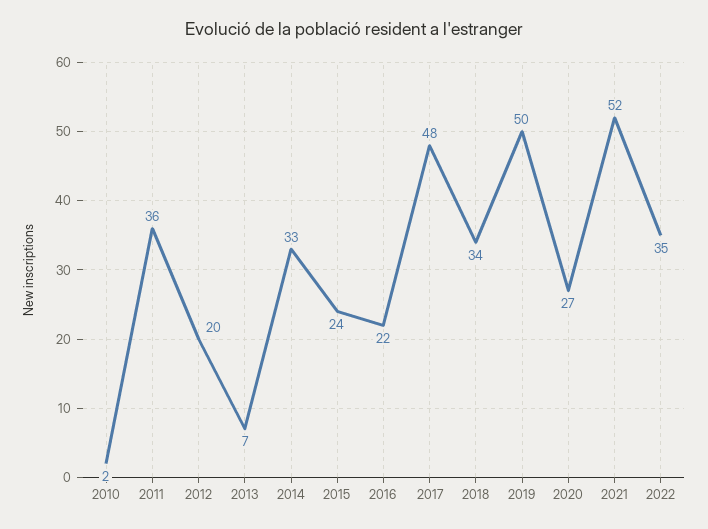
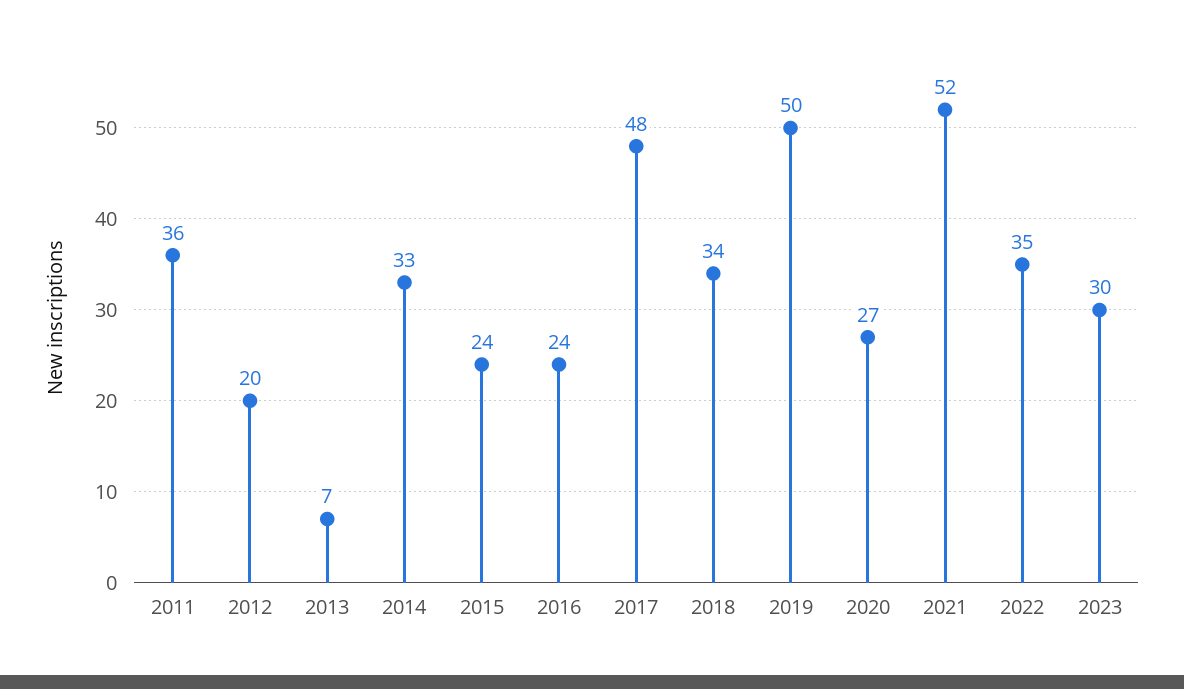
2010: 2 -> none
2016: 22 -> 24
2023: none -> 30

